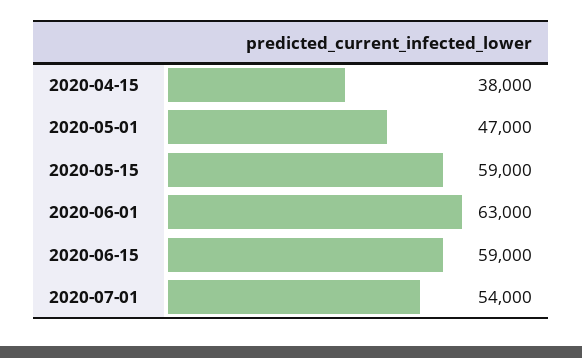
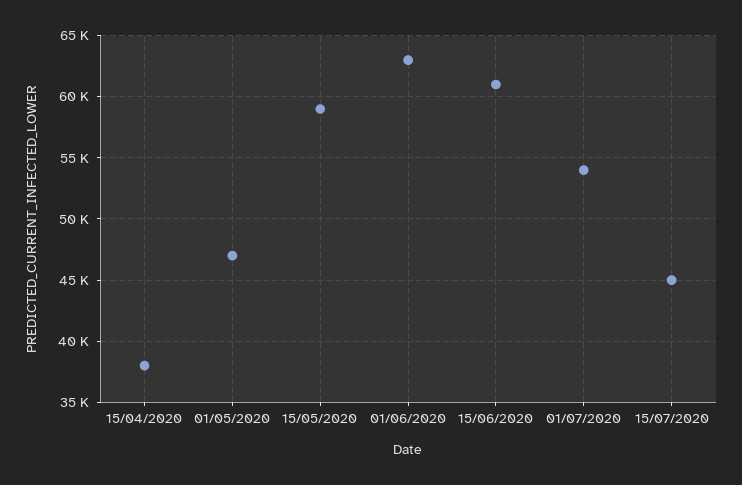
2020-06-15: 59000 -> 61000
15/07/2020: none -> 45000

